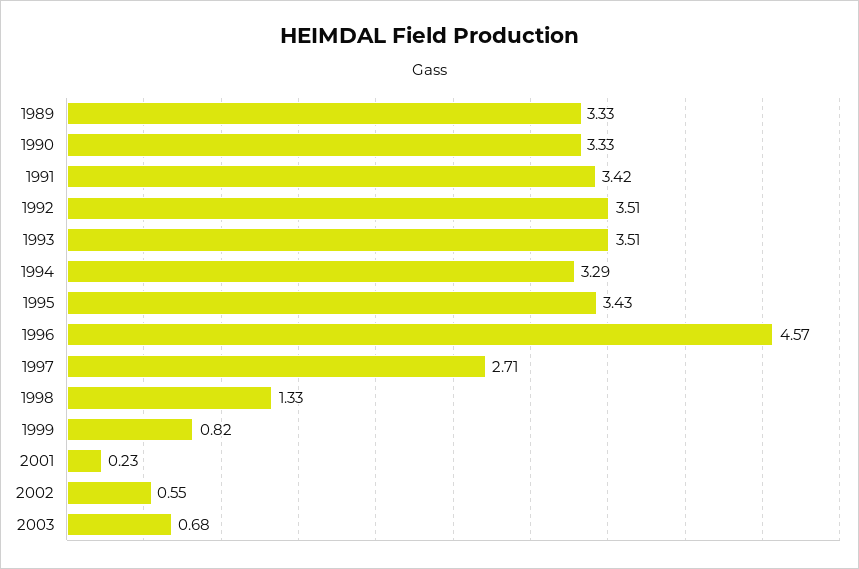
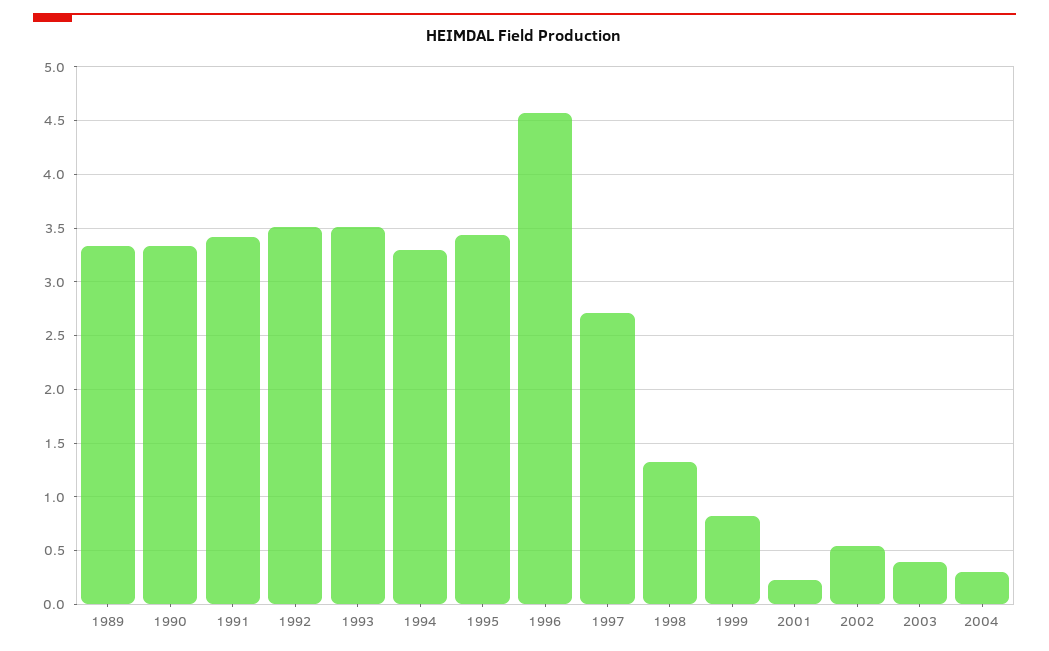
2003: 0.68 -> 0.4
2004: none -> 0.3

